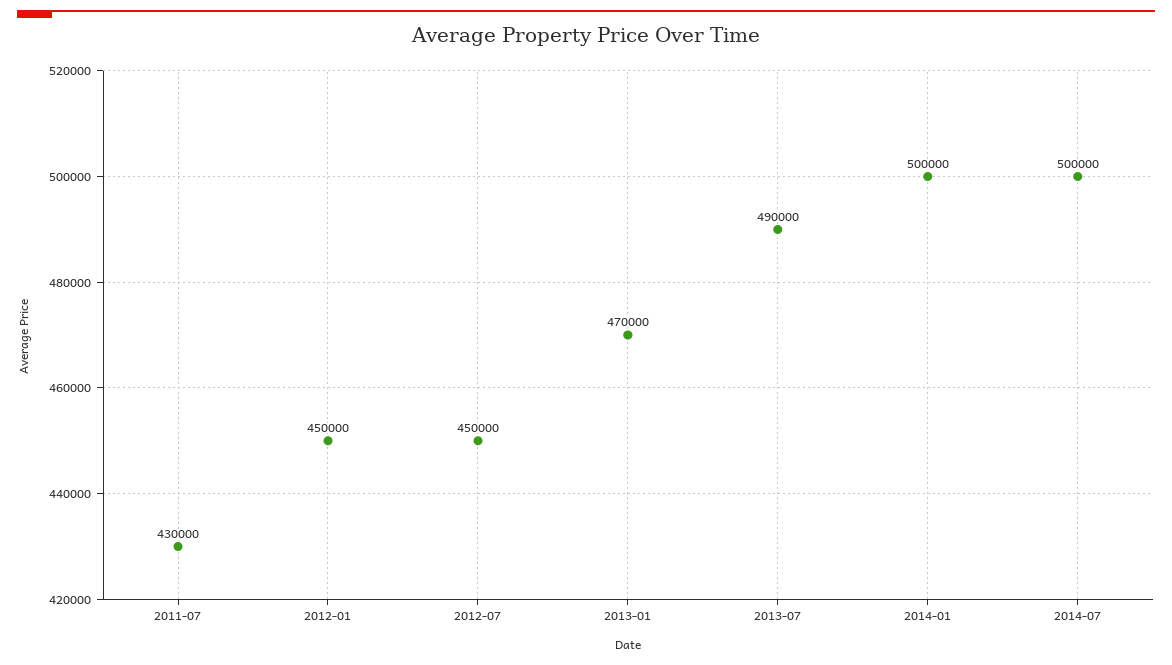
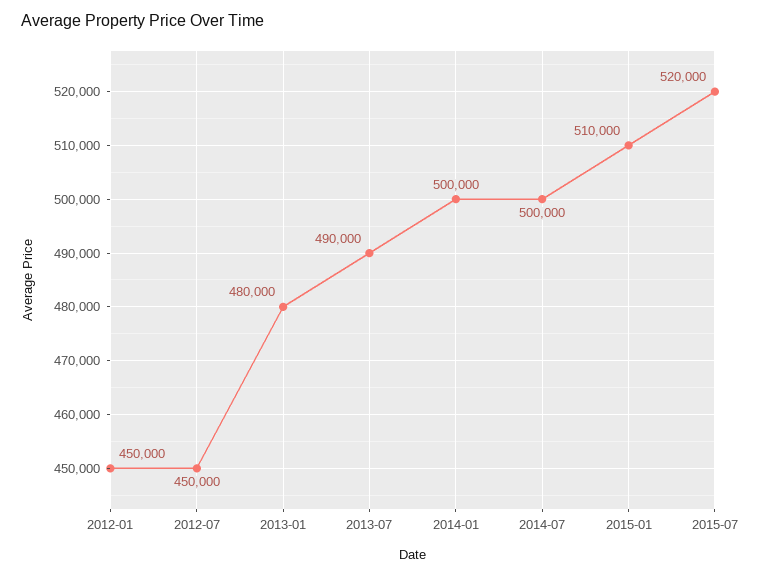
2011-07: 430000 -> none
2013-01: 470000 -> 480000
2015-01: none -> 510000
2015-07: none -> 520000

